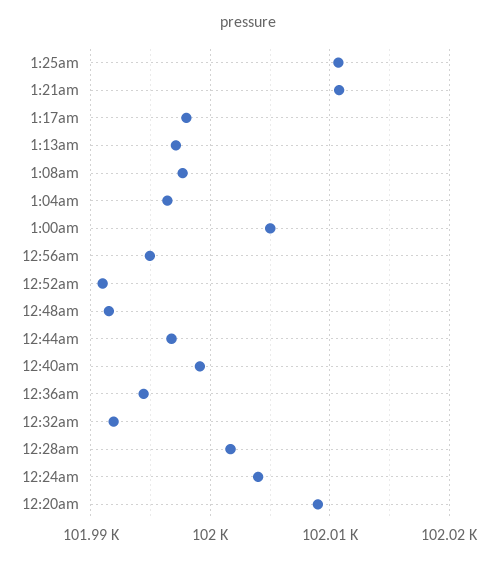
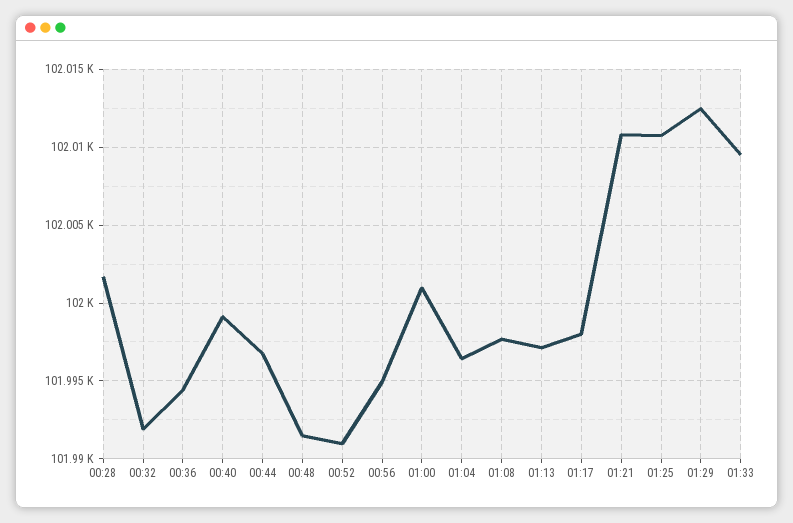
1:00am: 102005 -> 102001
12:24am: 102004 -> none
12:20am: 102009 -> none
01:29: none -> 102012.5
01:33: none -> 102009.5

